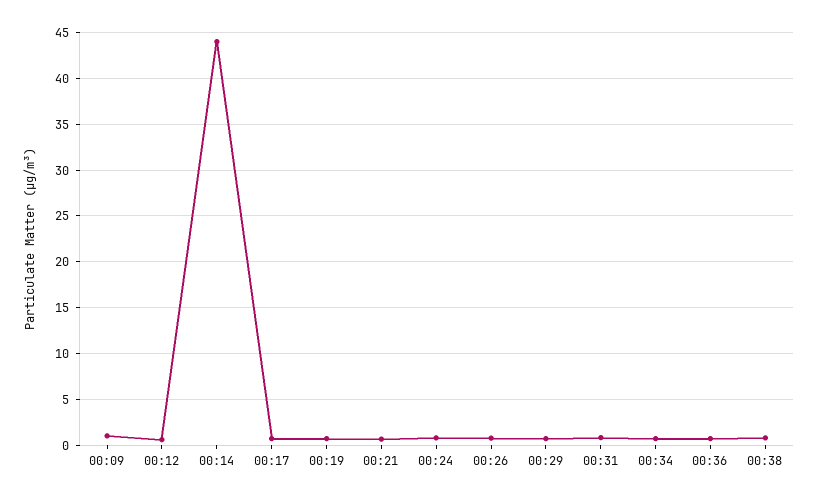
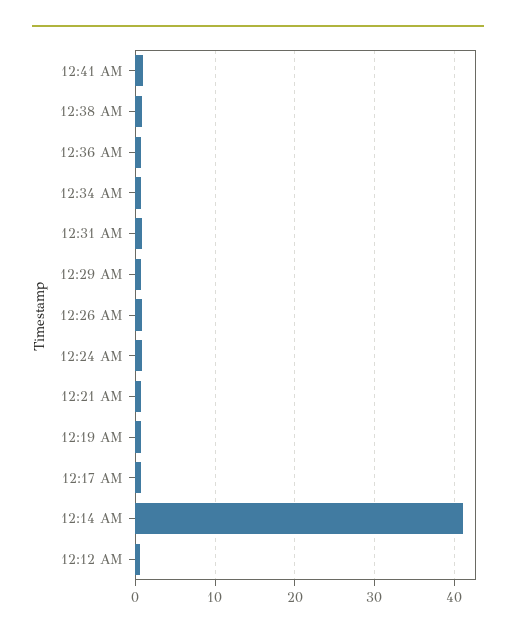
00:09: 1 -> none
00:14: 44 -> 41
12:41 AM: none -> 1

